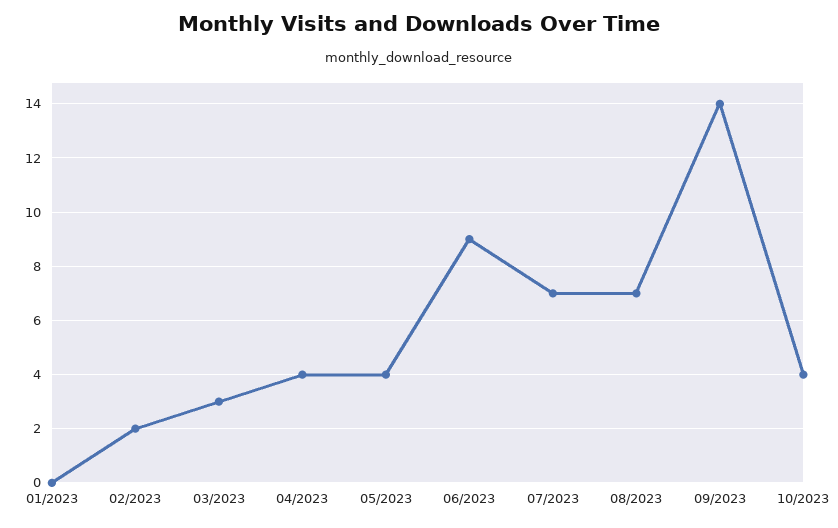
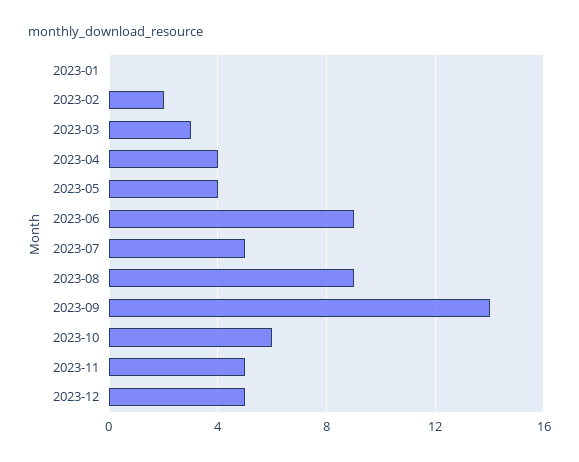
07/2023: 7 -> 5
08/2023: 7 -> 9
10/2023: 4 -> 6
2023-11: none -> 5
2023-12: none -> 5

